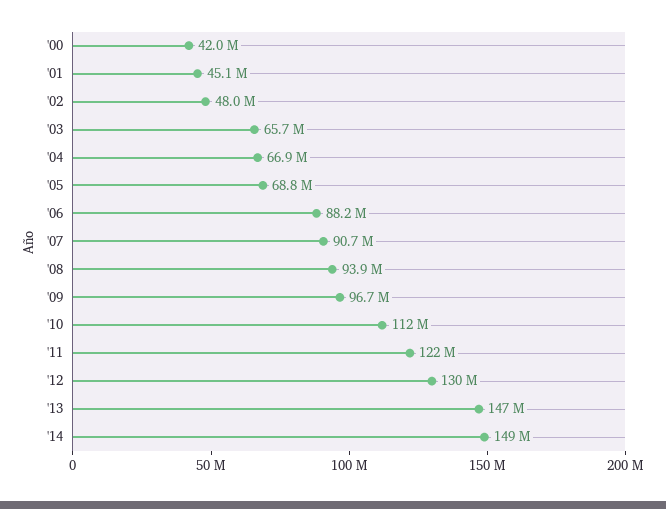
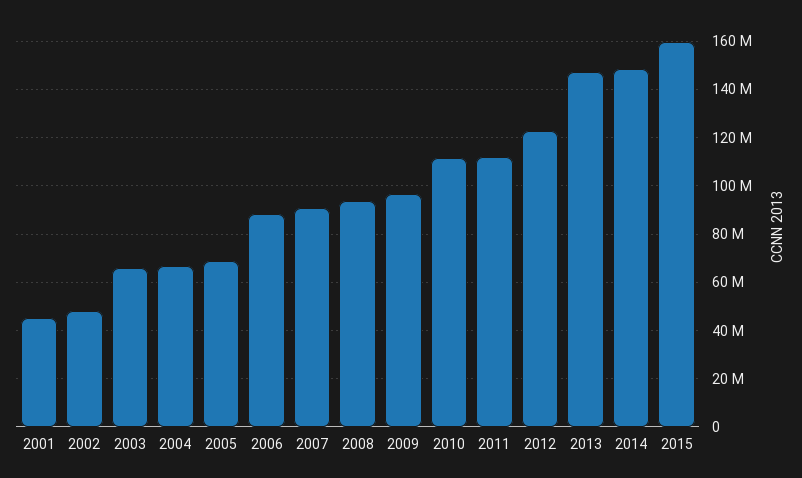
'00: 42000000 -> none
'11: 122000000 -> 112500000
'12: 130000000 -> 122500000
2015: none -> 160000000

